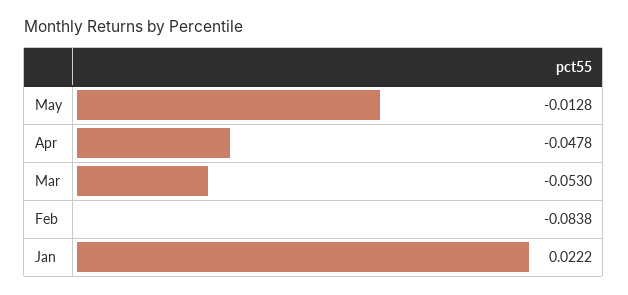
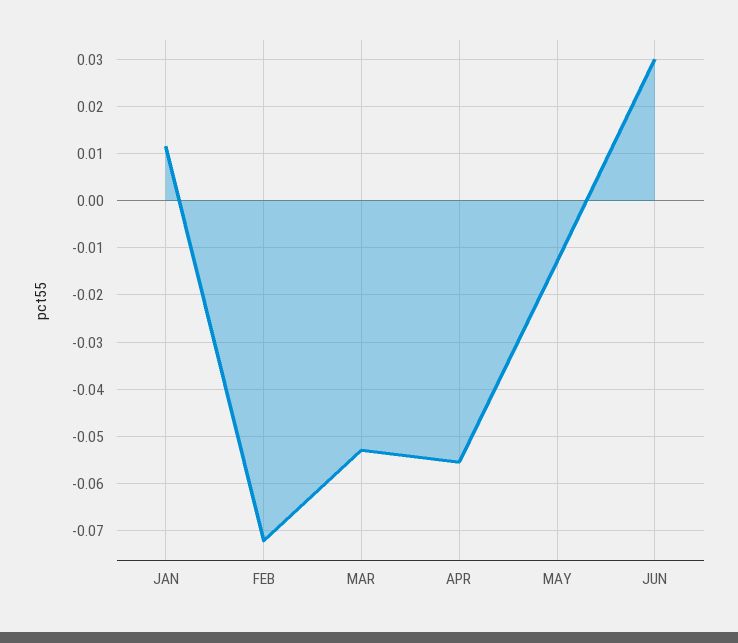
Apr: -0.0478 -> -0.056
Feb: -0.0838 -> -0.072
Jan: 0.0222 -> 0.012
JUN: none -> 0.03

